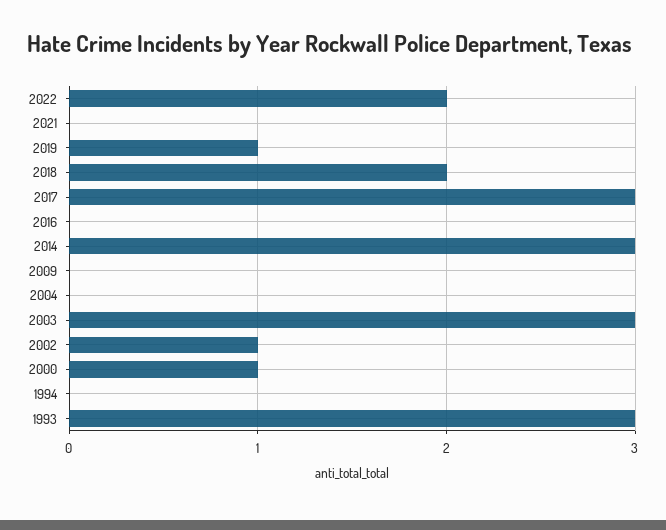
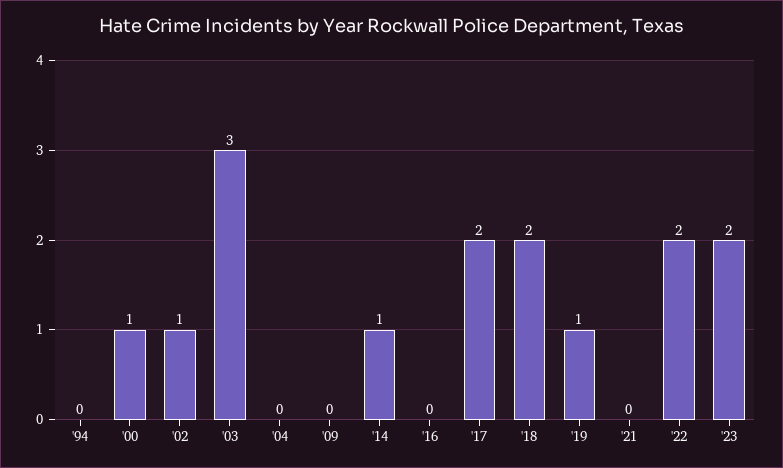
2017: 3 -> 2
2014: 3 -> 1
1993: 3 -> none
'23: none -> 2

